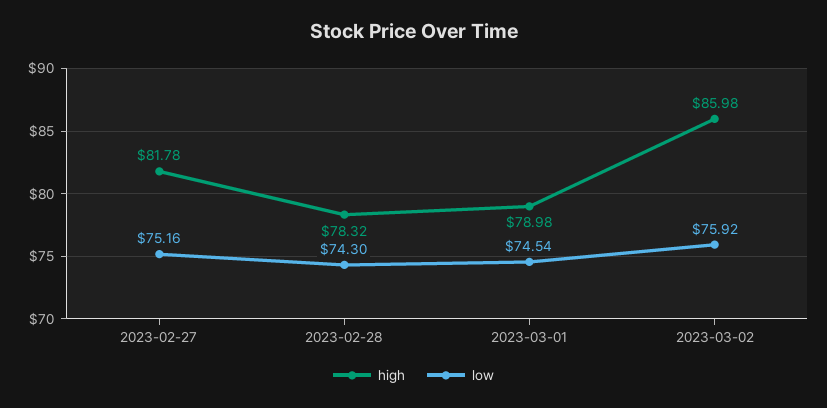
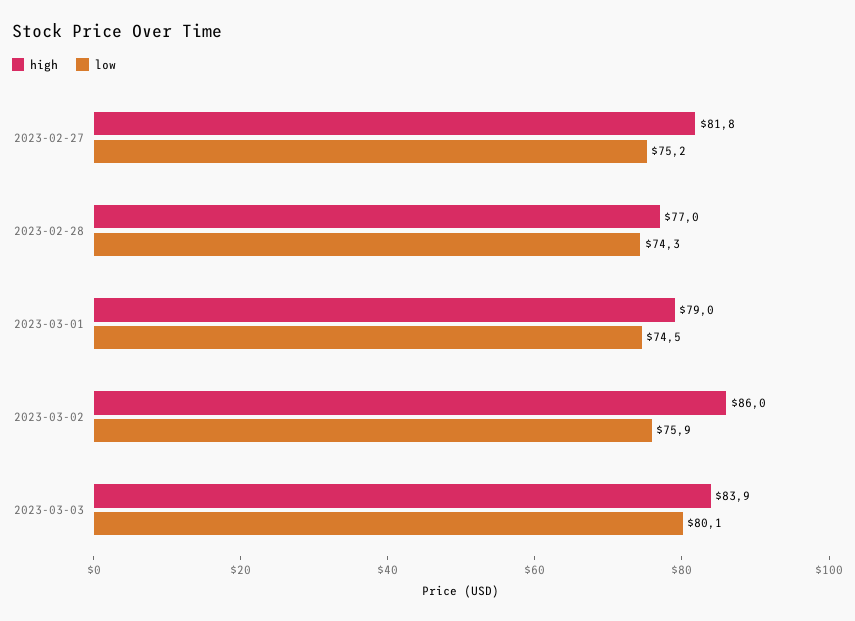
high, 2023-02-28: 78.32 -> 77
high, 2023-03-03: none -> 83.9
low, 2023-03-03: none -> 80.1

